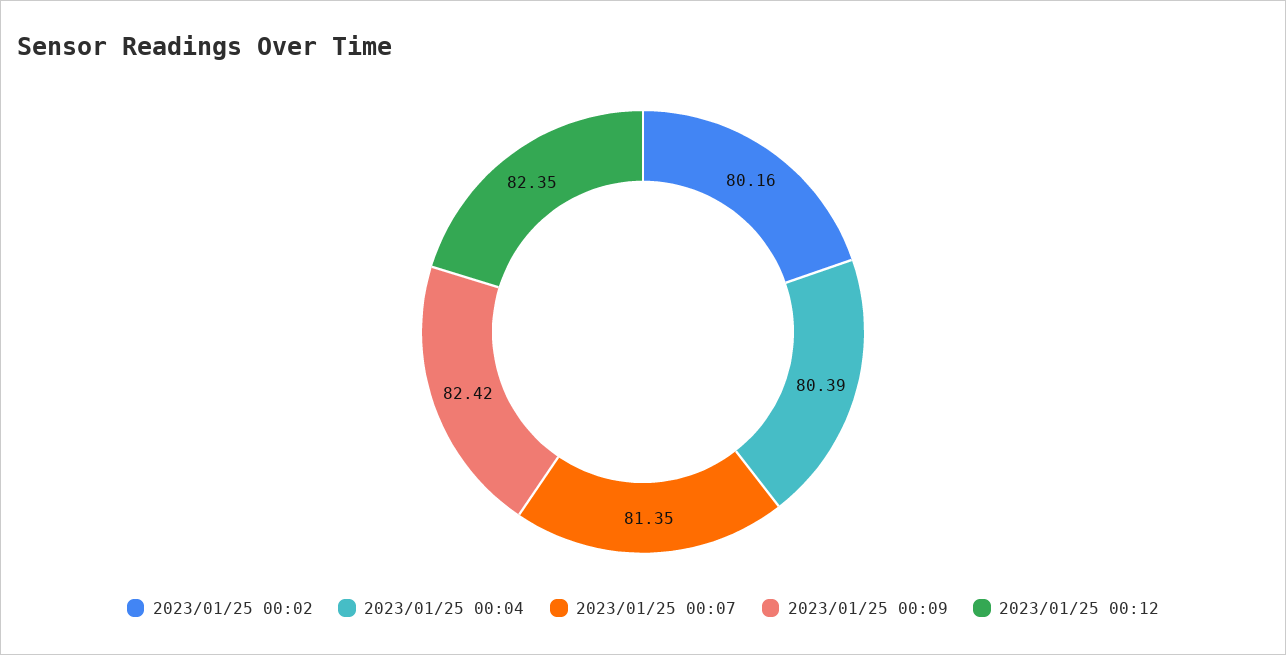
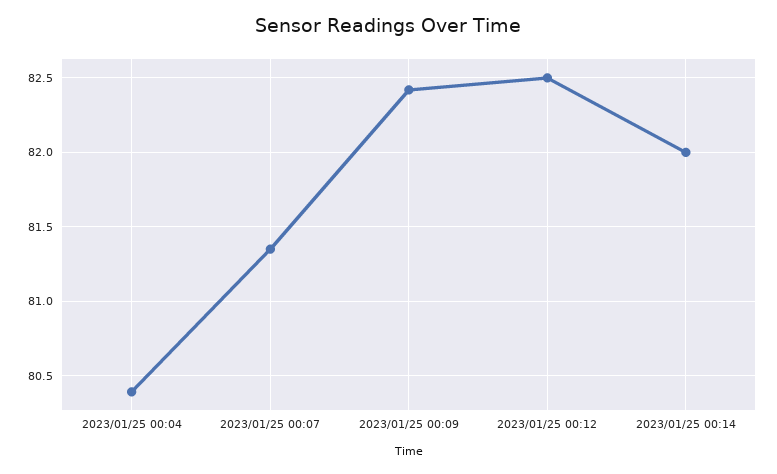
2023/01/25 00:02: 80.16 -> none
2023/01/25 00:12: 82.35 -> 82.5
2023/01/25 00:14: none -> 82

